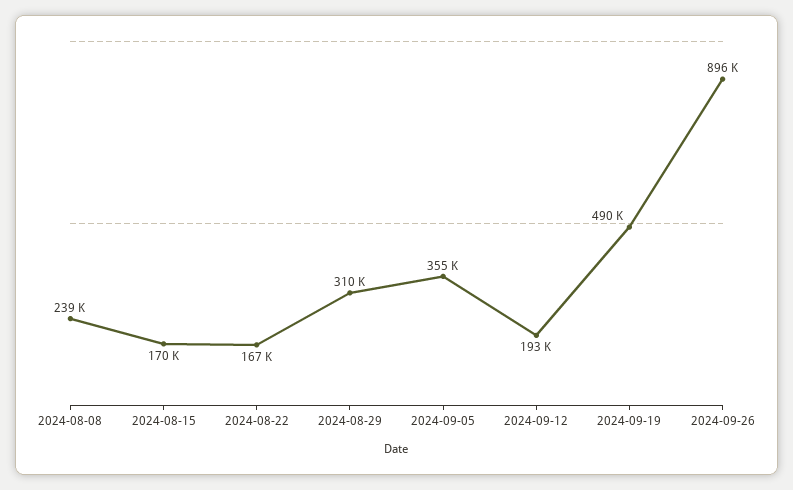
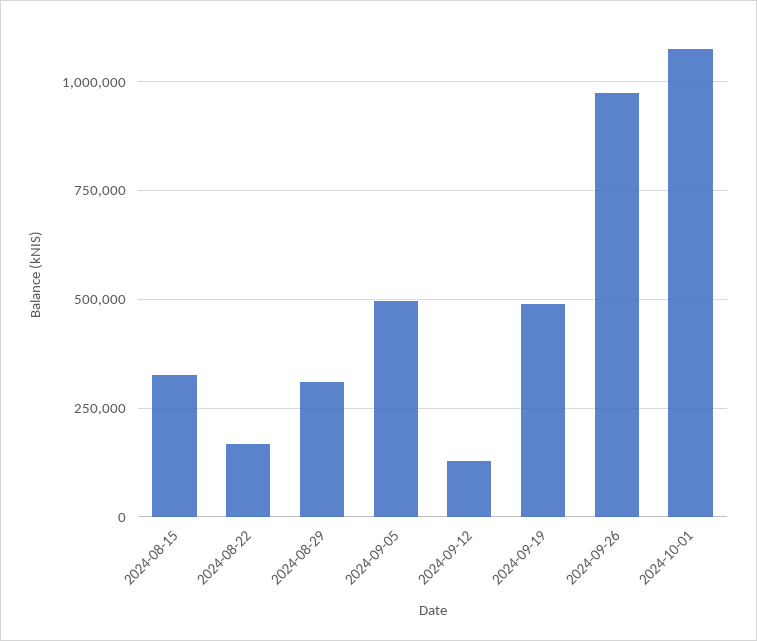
2024-08-08: 239000 -> none
2024-08-15: 170000 -> 325000
2024-09-05: 355000 -> 500000
2024-09-12: 193000 -> 125000
2024-09-26: 896000 -> 975000
2024-10-01: none -> 1075000

